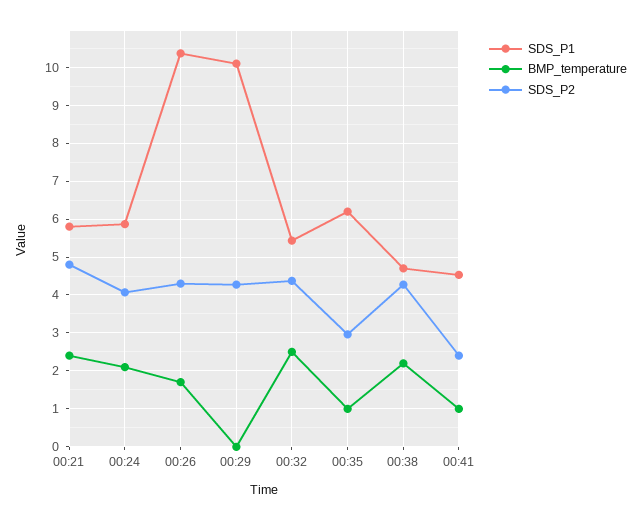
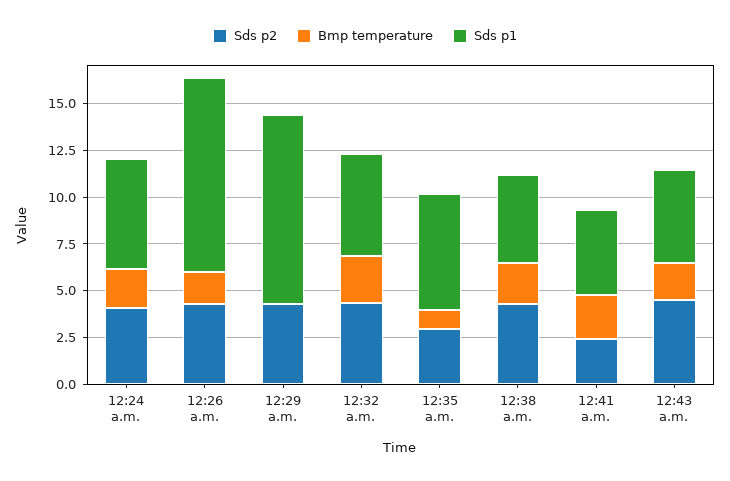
SDS_P1, 00:21: 5.8 -> none
BMP_temperature, 00:21: 2.4 -> none
SDS_P2, 00:21: 4.8 -> none
BMP_temperature, 00:41: 1 -> 2.5
SDS_P2, 12:43 a.m.: none -> 4.5
BMP_temperature, 12:43 a.m.: none -> 2
SDS_P1, 12:43 a.m.: none -> 5

